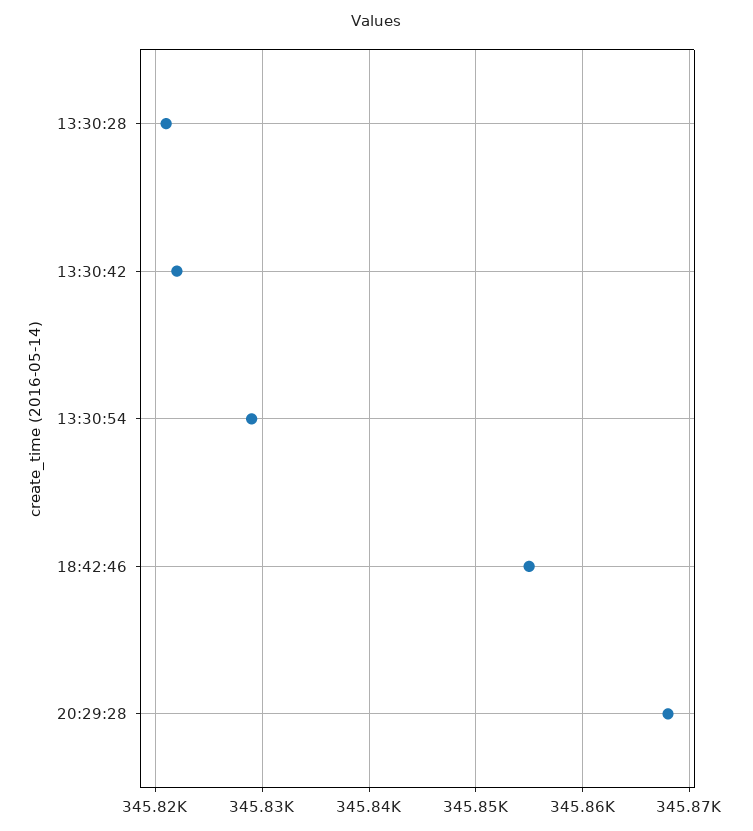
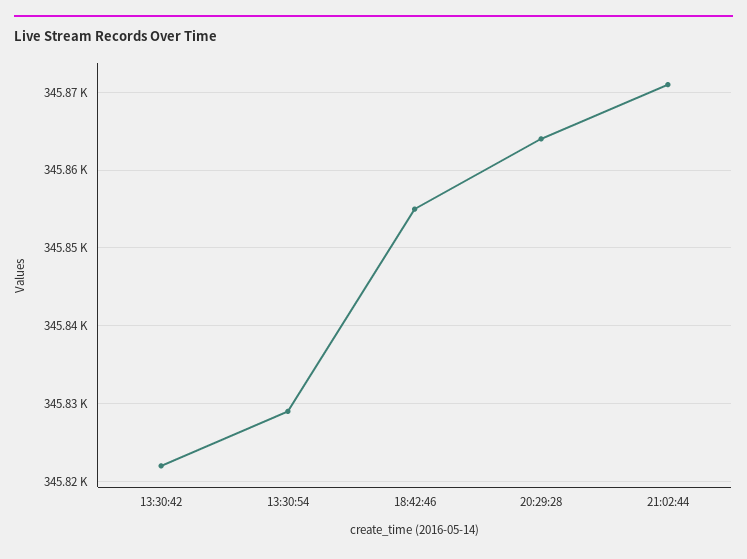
13:30:28: 345821 -> none
20:29:28: 345868 -> 345864
21:02:44: none -> 345871

